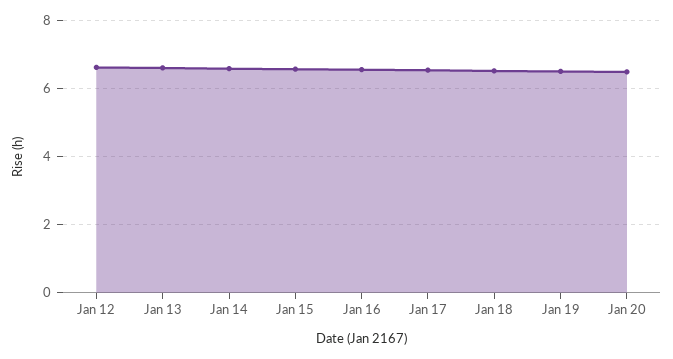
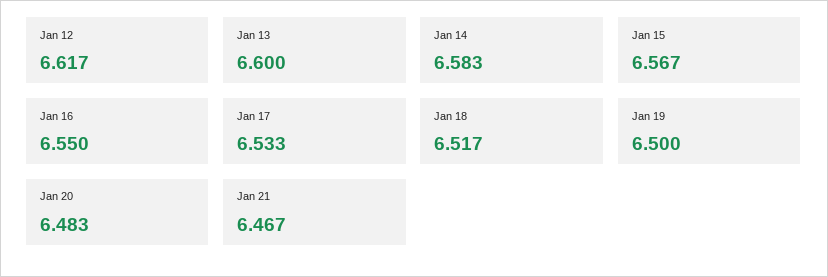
Jan 21: none -> 6.467

